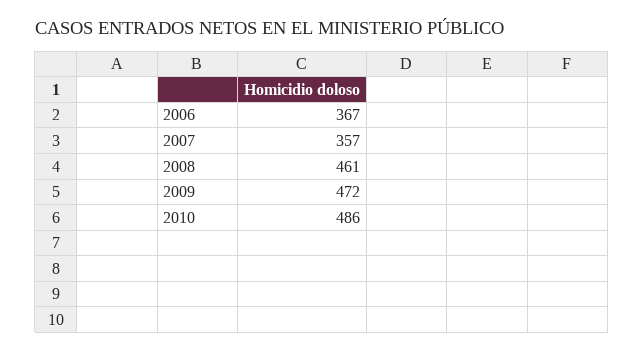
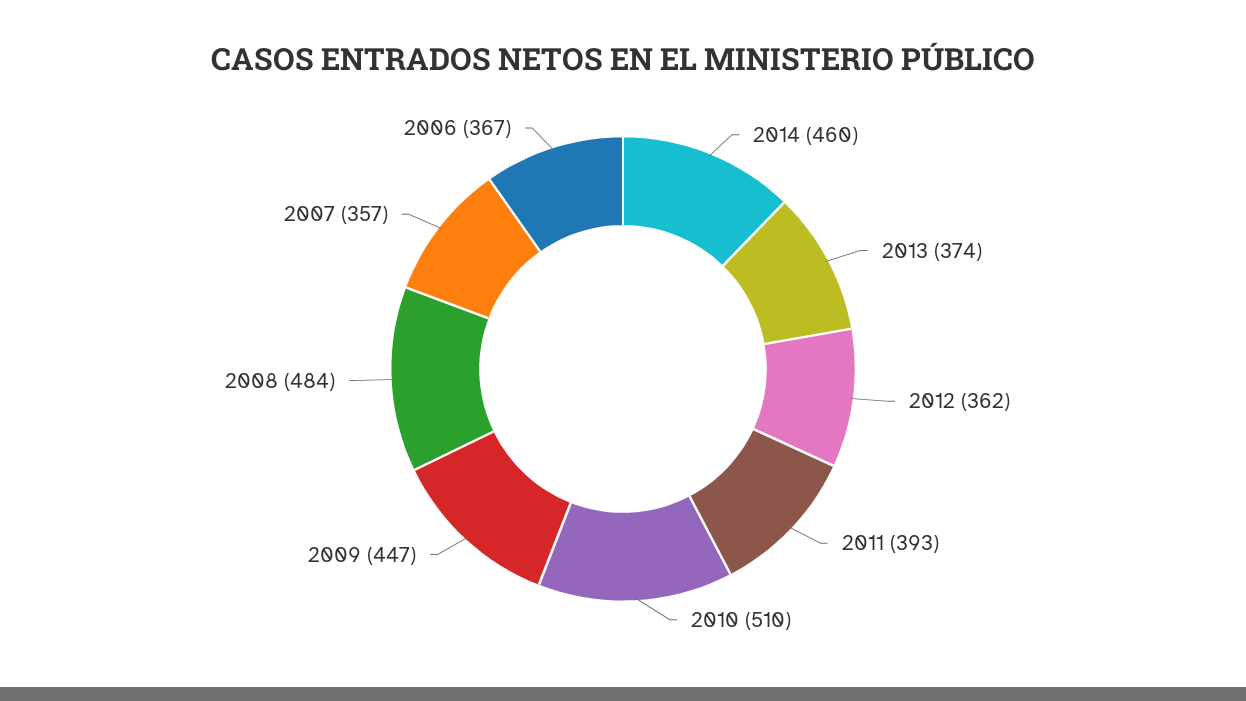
2008: 461 -> 484
2009: 472 -> 447
2010: 486 -> 510
2014: none -> 460
2013: none -> 374
2012: none -> 362
2011: none -> 393

